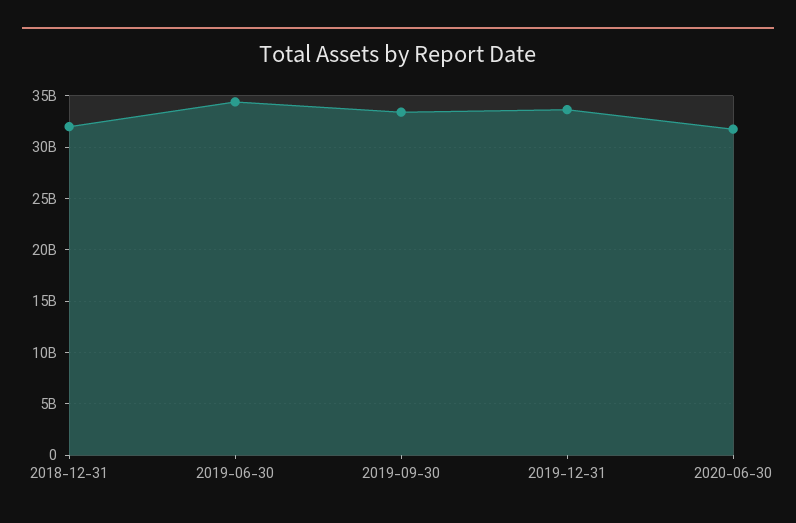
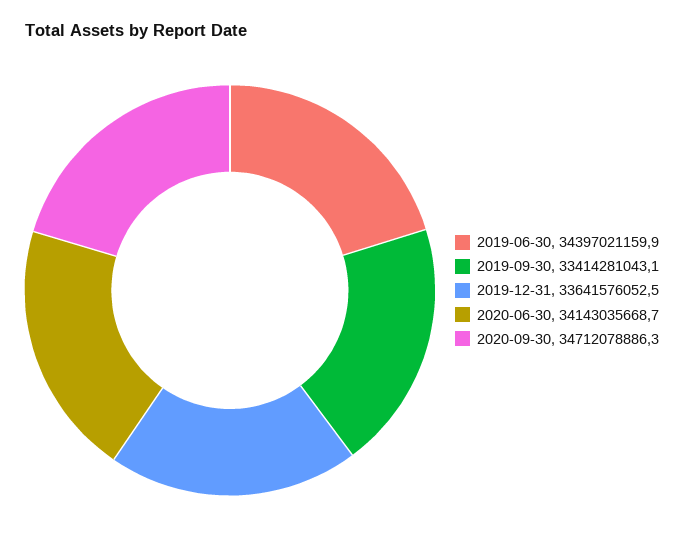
2018-12-31: 32000000000 -> none
2020-06-30: 32000000000 -> 34143035668.7
2020-09-30: none -> 34712078886.3

